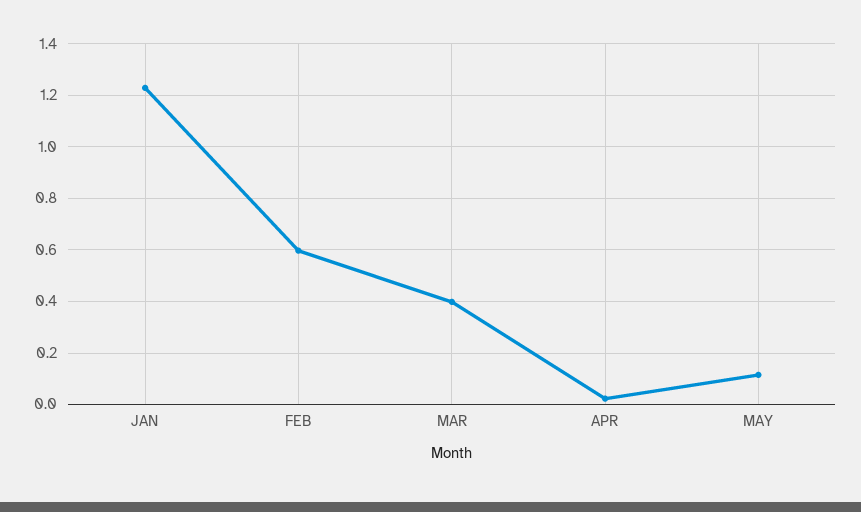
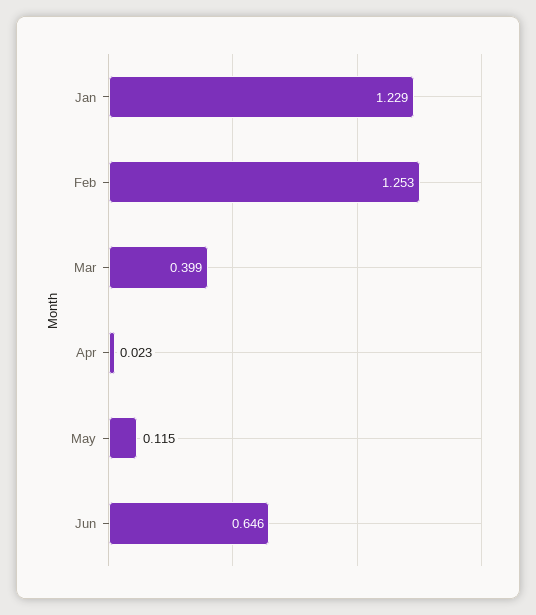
FEB: 0.6 -> 1.253
Jun: none -> 0.646

